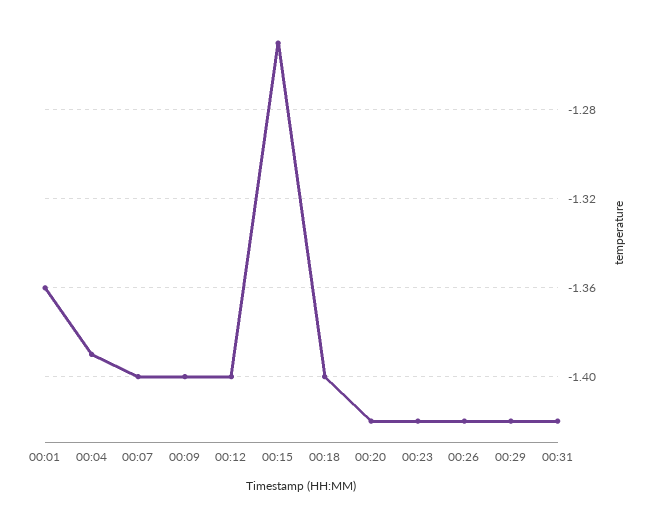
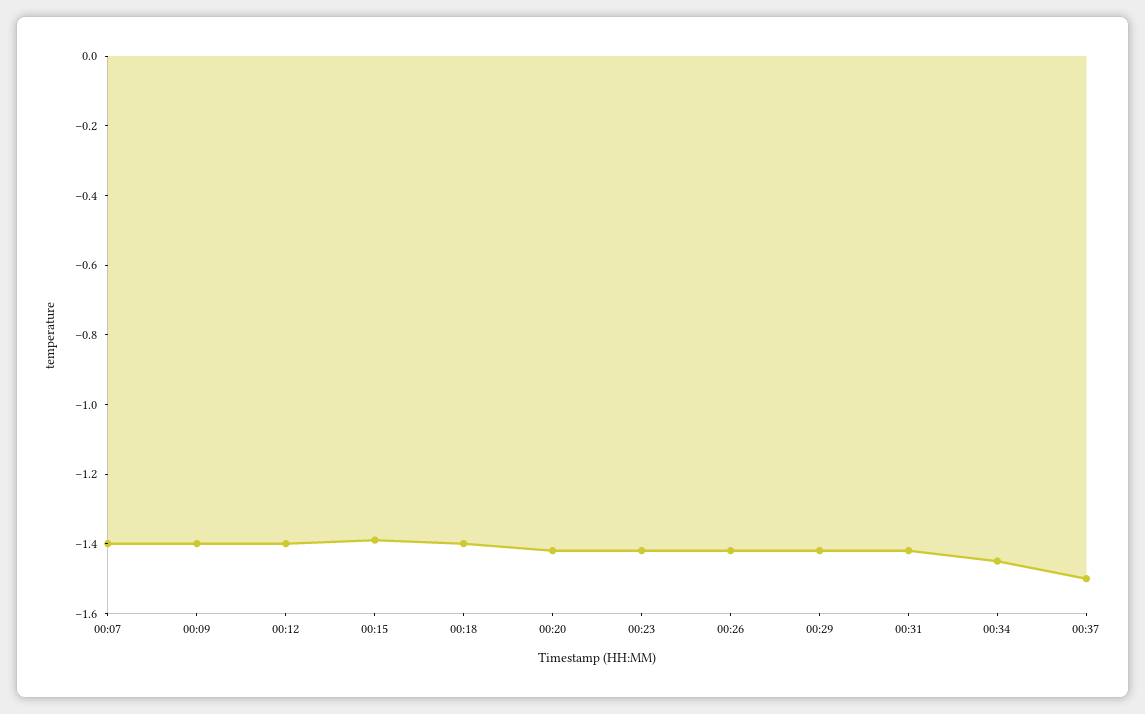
00:01: -1.36 -> none
00:04: -1.39 -> none
00:15: -1.25 -> -1.4
00:34: none -> -1.45
00:37: none -> -1.5

